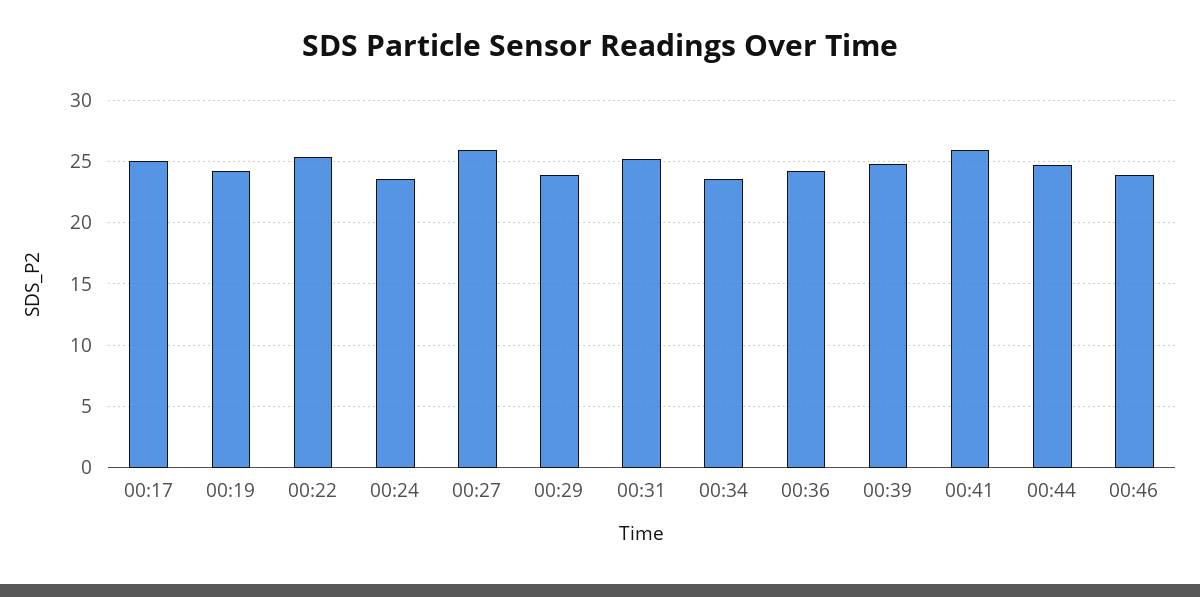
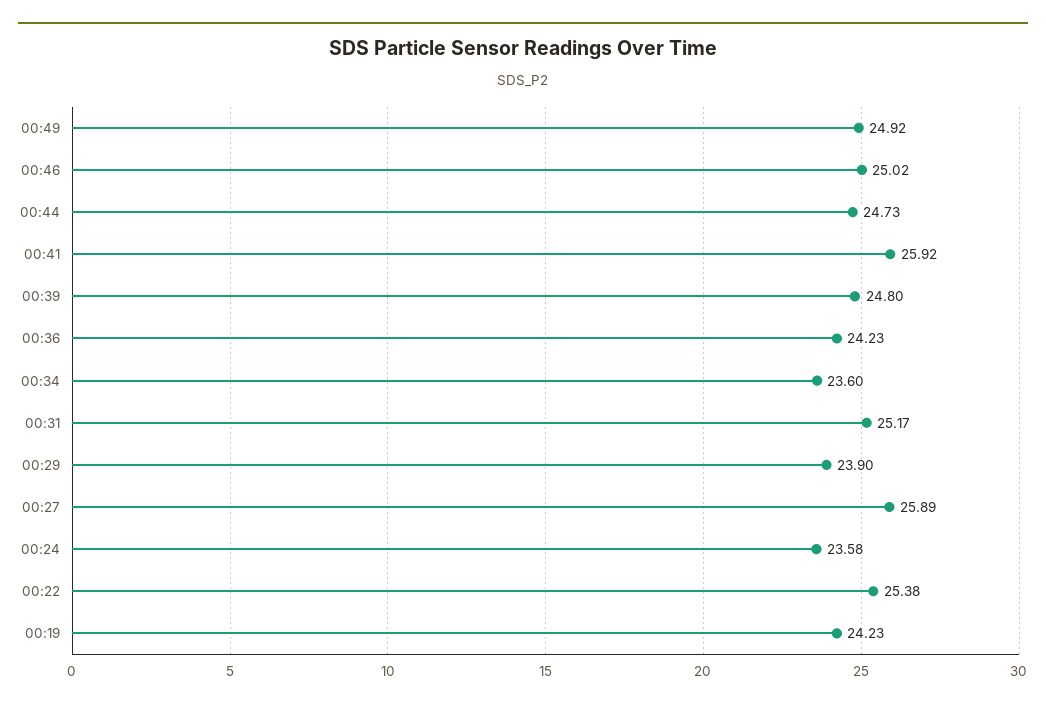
00:17: 25 -> none
00:46: 24 -> 25.02
00:49: none -> 24.92

